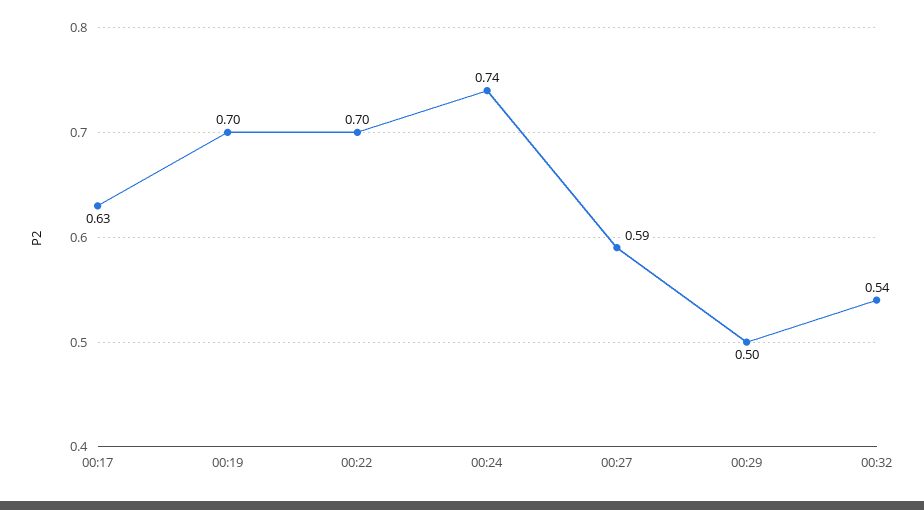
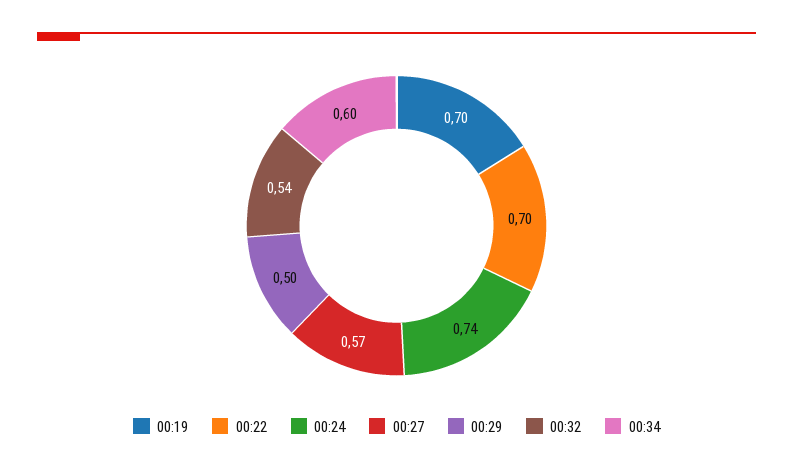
00:17: 0.63 -> none
00:27: 0.59 -> 0.57
00:34: none -> 0.6

